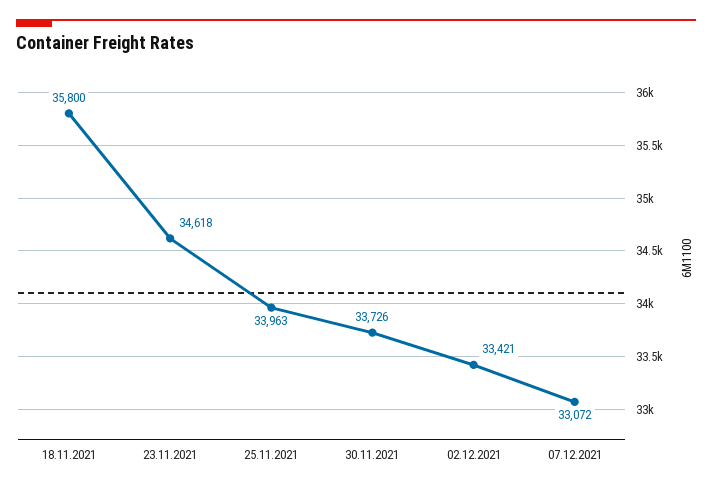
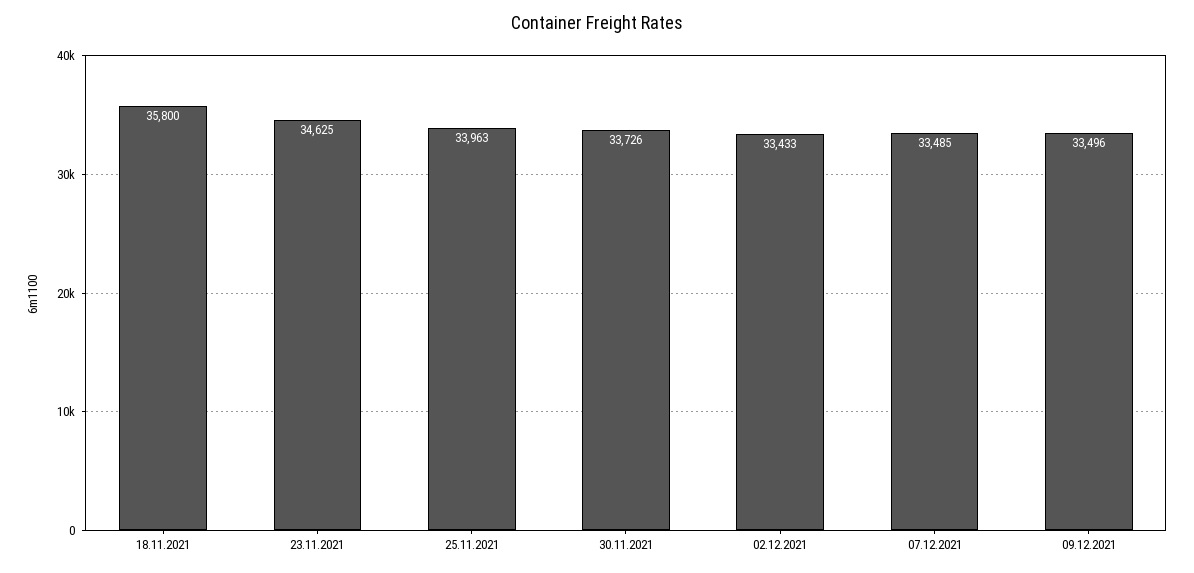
23.11.2021: 34618 -> 34625
02.12.2021: 33421 -> 33433
07.12.2021: 33072 -> 33485
09.12.2021: none -> 33496

